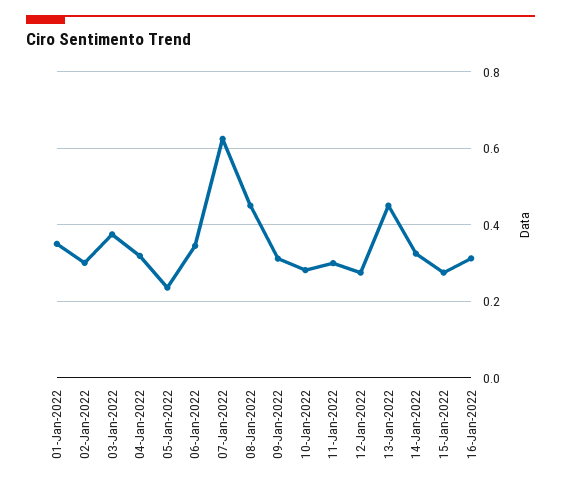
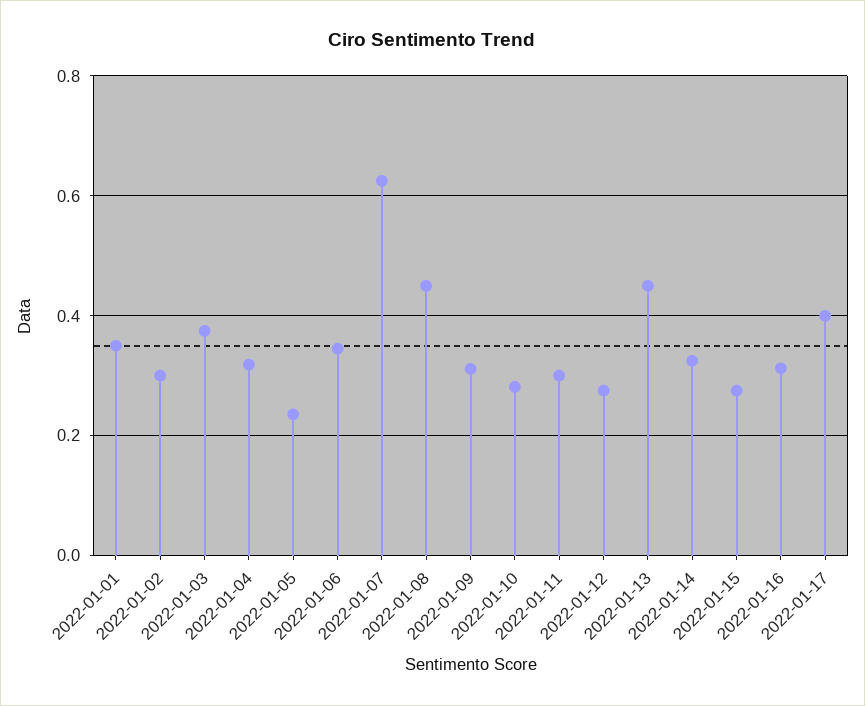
2022-01-17: none -> 0.4

